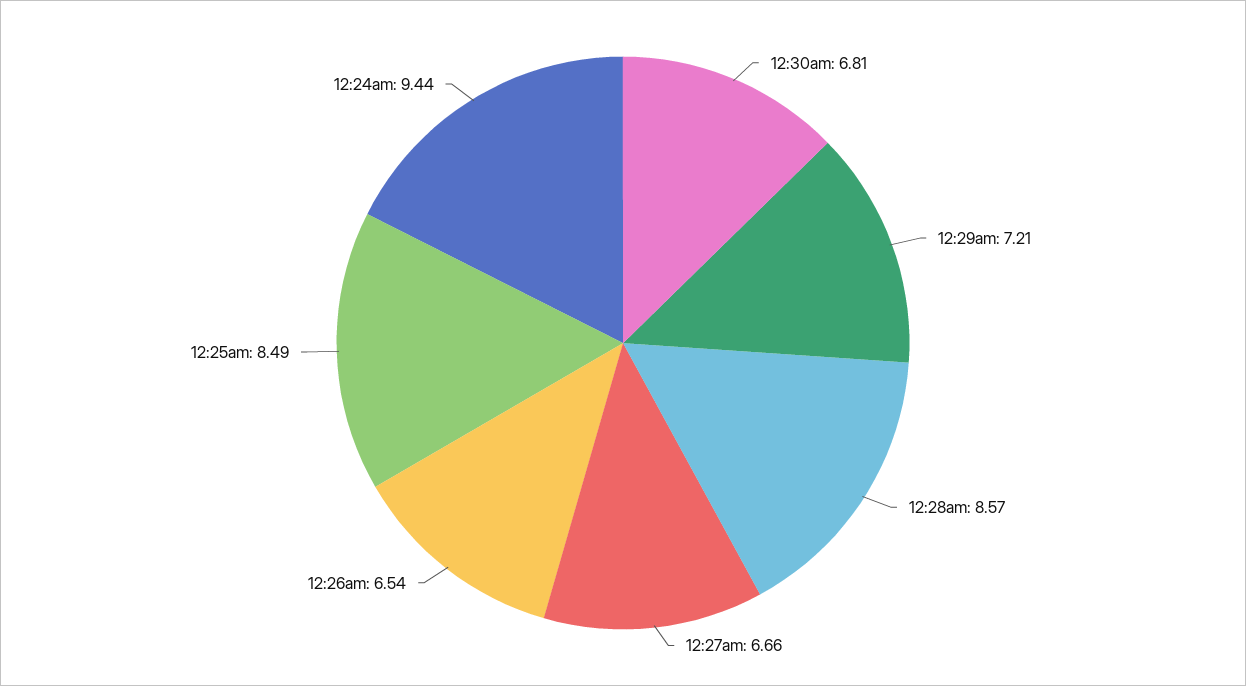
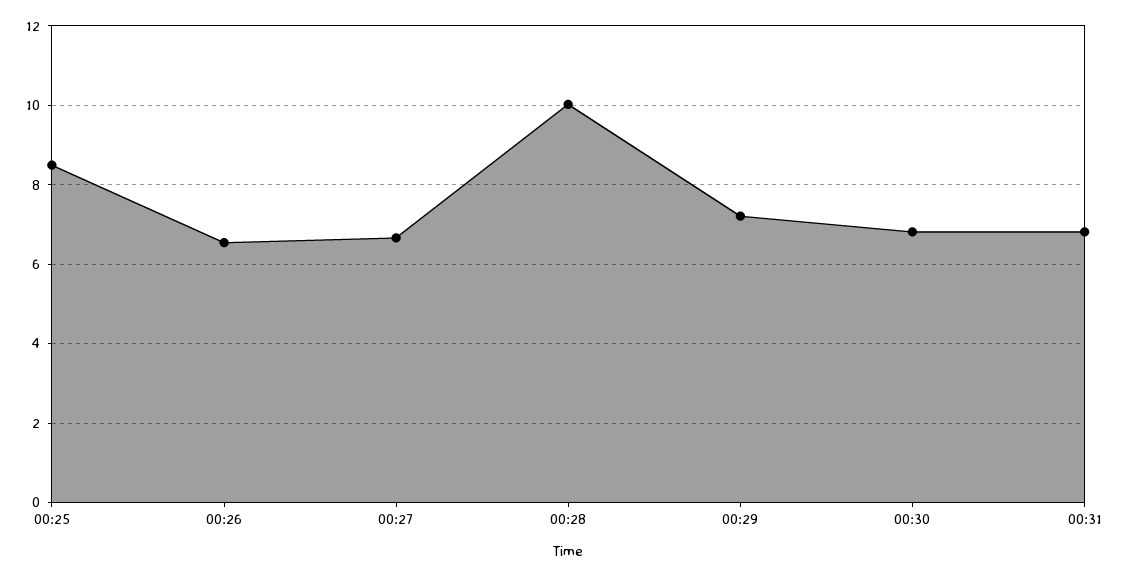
12:28am: 8.57 -> 10
12:24am: 9.44 -> none
00:31: none -> 6.8

